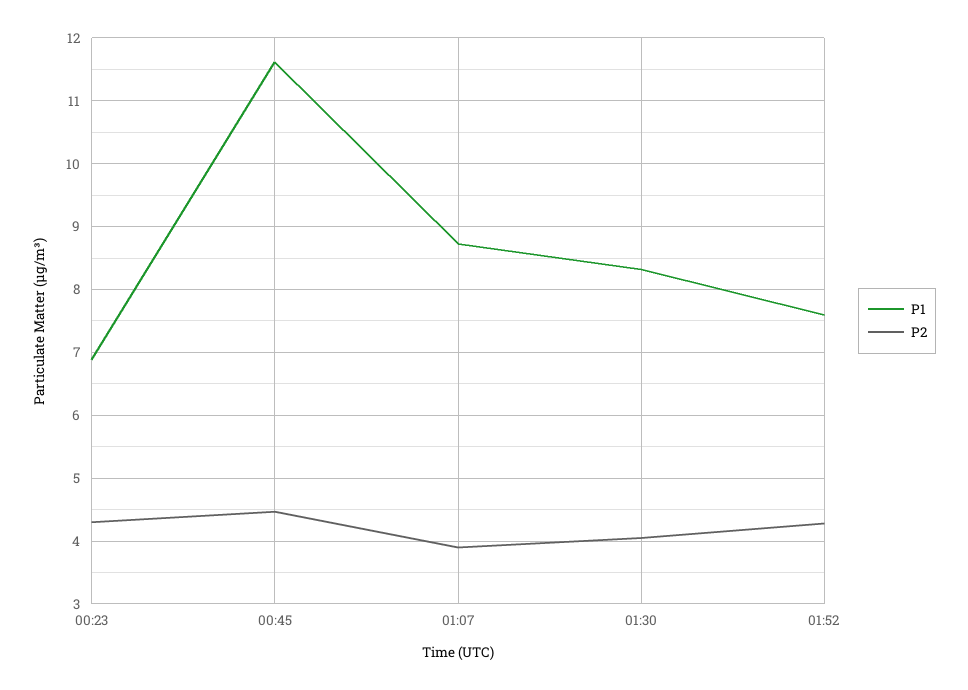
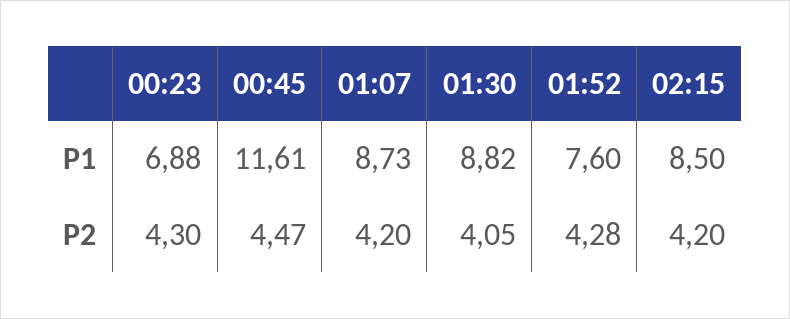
P2, 01:07: 3.9 -> 4.2
P1, 01:30: 8.3 -> 8.82
P1, 02:15: none -> 8.5
P2, 02:15: none -> 4.2

